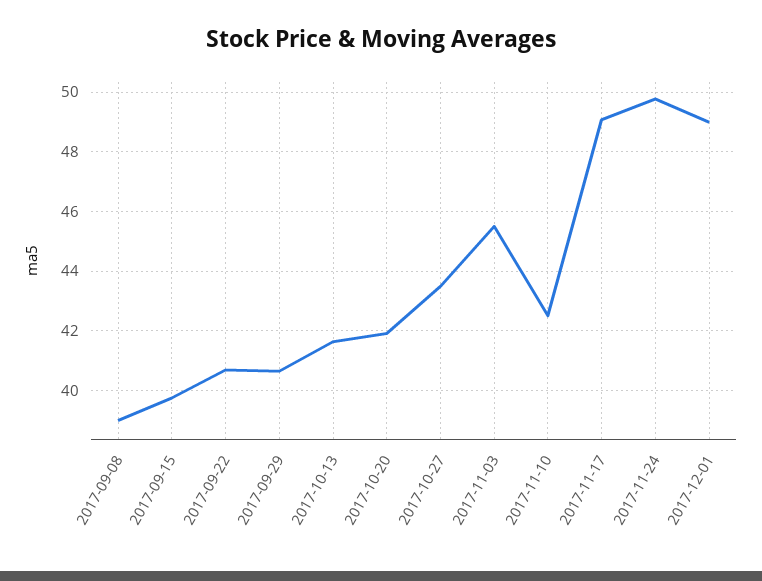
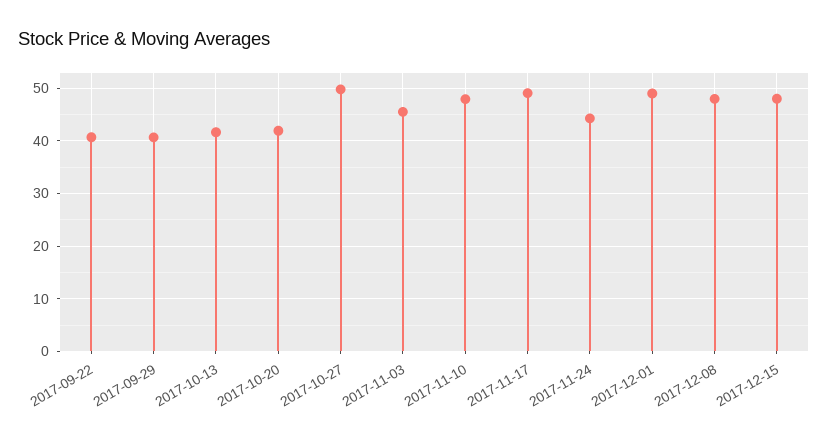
2017-09-08: 39 -> none
2017-09-15: 39.75 -> none
2017-10-27: 43.5 -> 50
2017-11-10: 42.5 -> 48
2017-11-24: 49.75 -> 44
2017-12-08: none -> 48
2017-12-15: none -> 48

